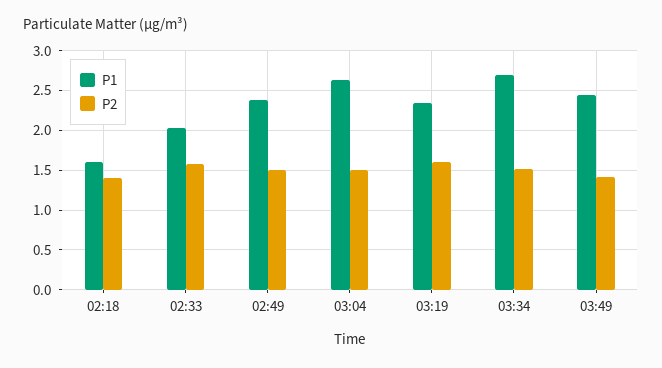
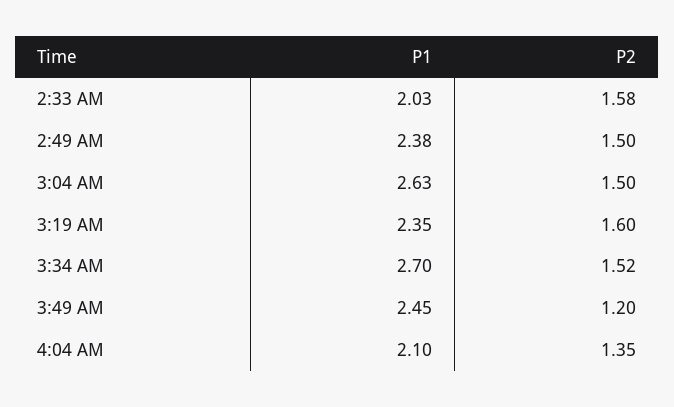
P1, 02:18: 1.6 -> none
P2, 02:18: 1.4 -> none
P2, 03:49: 1.4 -> 1.2
P1, 4:04 AM: none -> 2.1
P2, 4:04 AM: none -> 1.35

